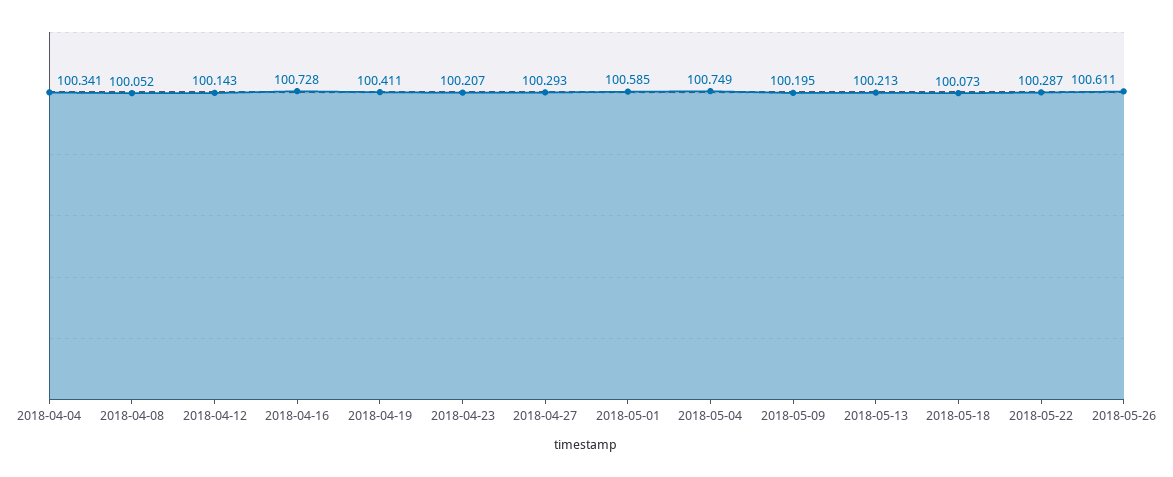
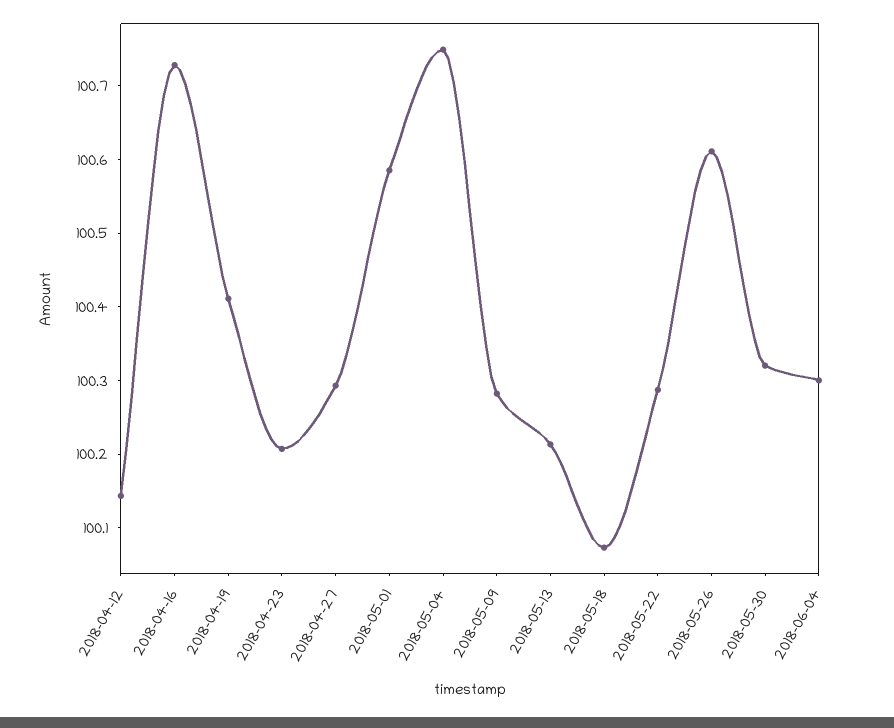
2018-04-04: 100.341 -> none
2018-04-08: 100.052 -> none
2018-05-09: 100.195 -> 100.28
2018-05-30: none -> 100.32
2018-06-04: none -> 100.3

